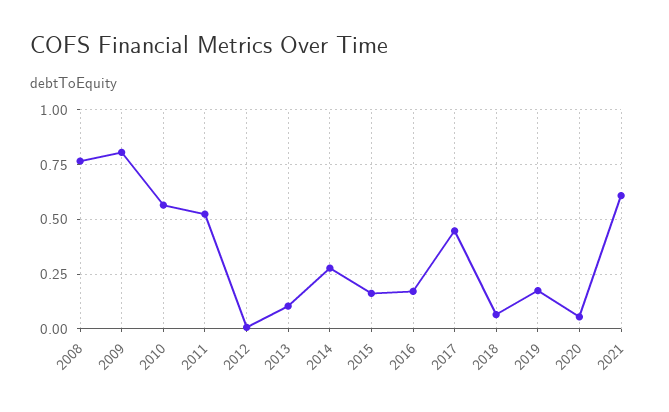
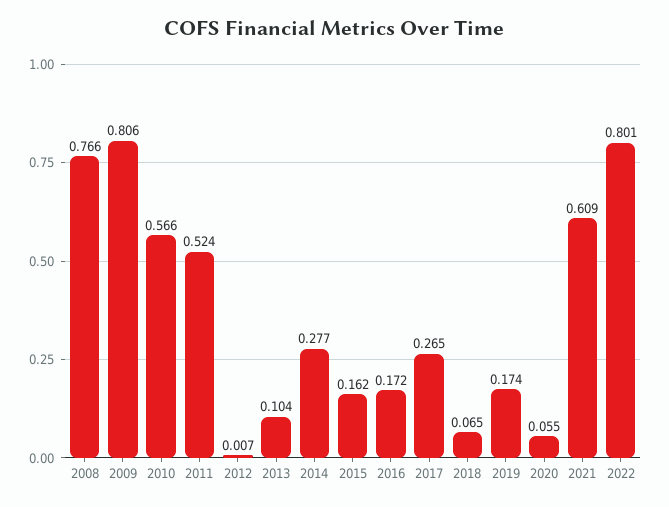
2017: 0.45 -> 0.265
2022: none -> 0.801

